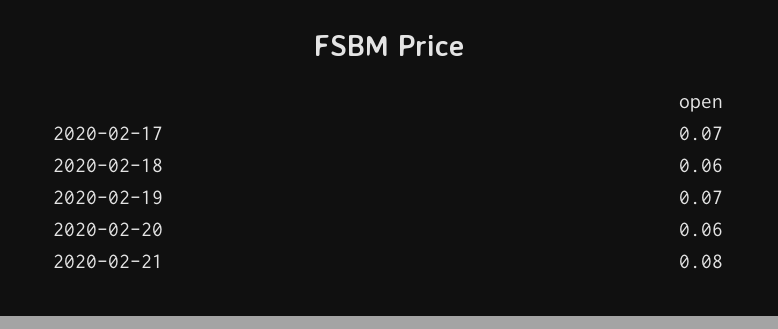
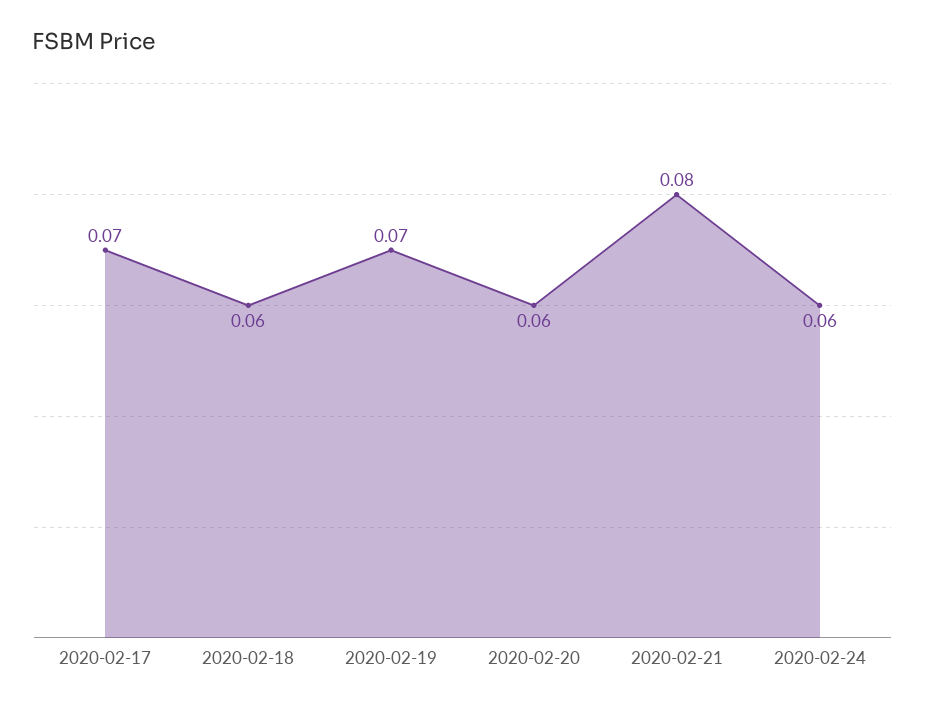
2020-02-24: none -> 0.06

